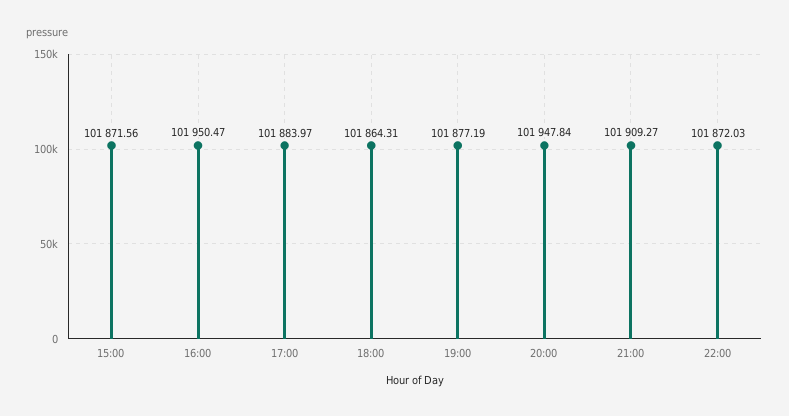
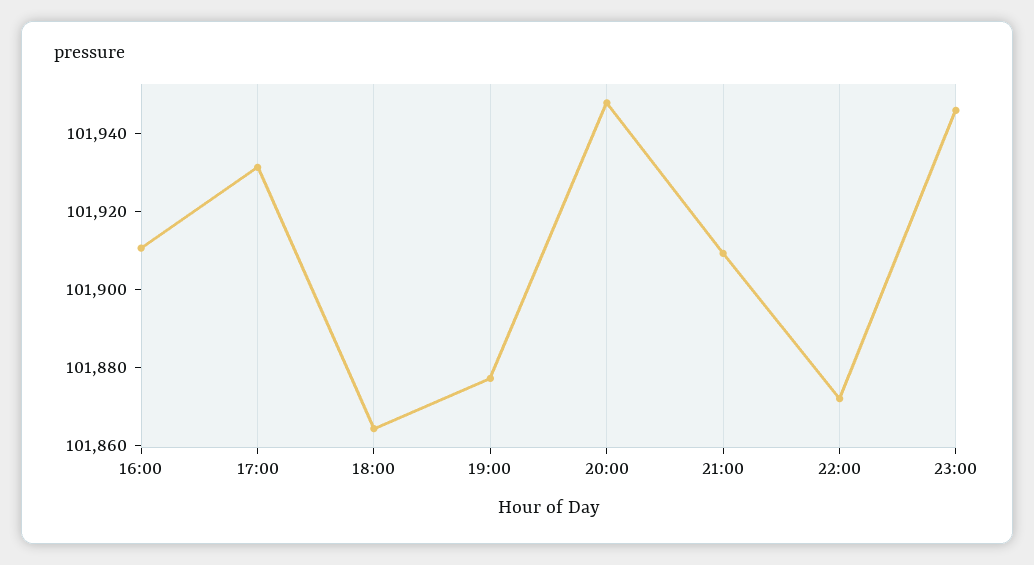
15:00: 101871.56 -> none
16:00: 101950.47 -> 101910
17:00: 101883.97 -> 101930
23:00: none -> 101945

